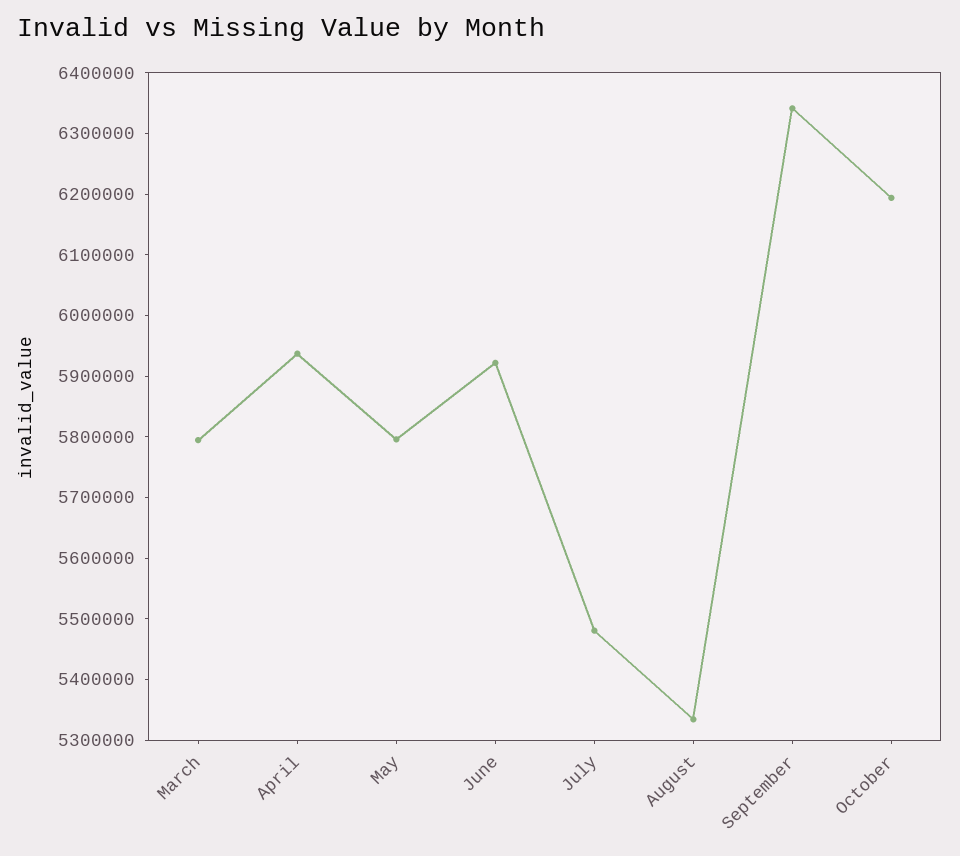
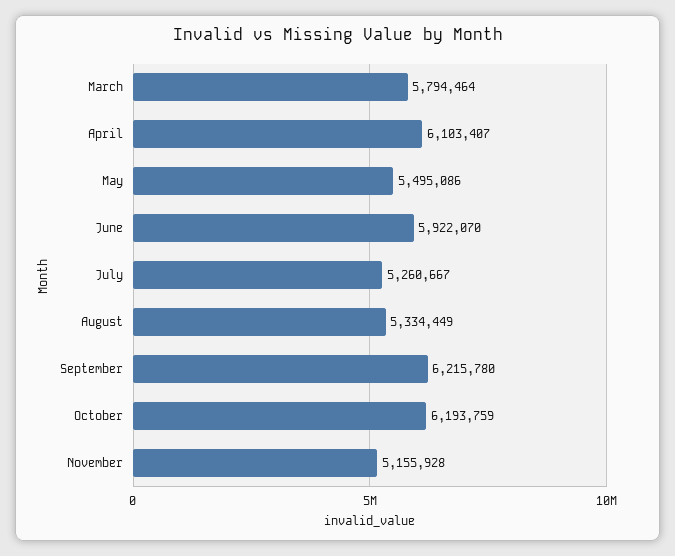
April: 5940000 -> 6103407
May: 5800000 -> 5495086
July: 5480000 -> 5260667
September: 6340000 -> 6215780
November: none -> 5155928

